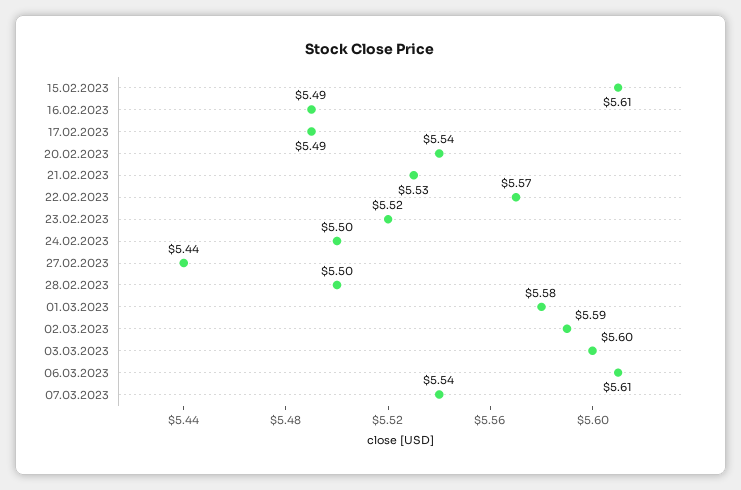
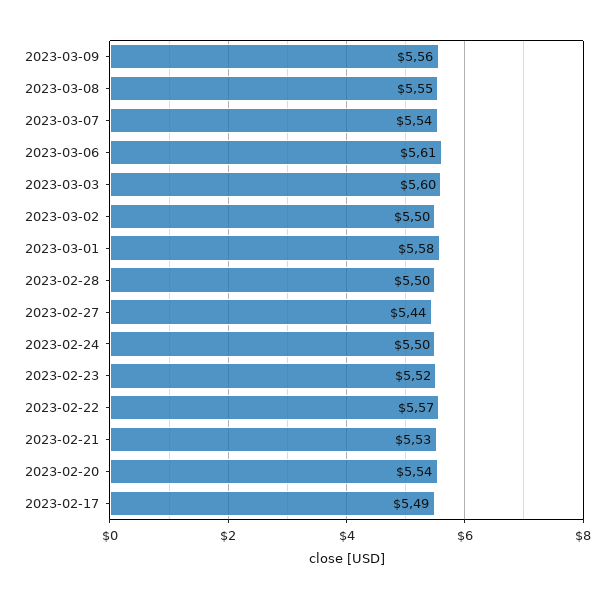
15.02.2023: 5.61 -> none
16.02.2023: 5.49 -> none
02.03.2023: 5.59 -> 5.5
2023-03-09: none -> 5.56
2023-03-08: none -> 5.55

